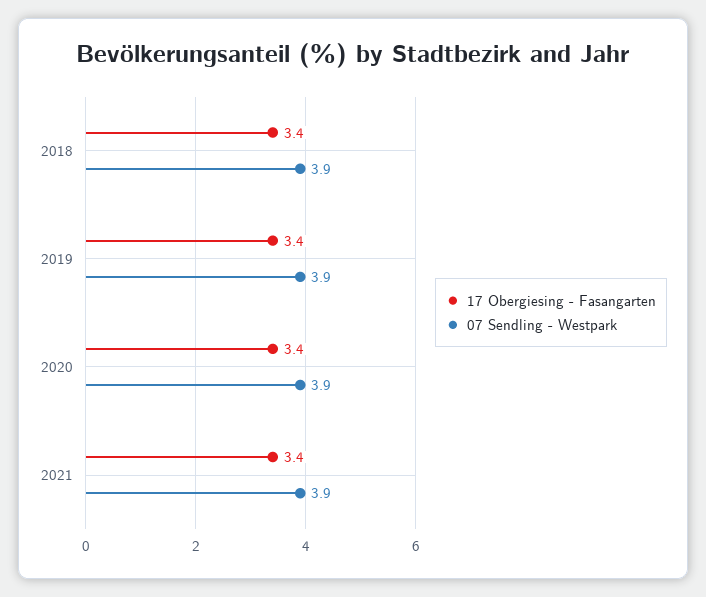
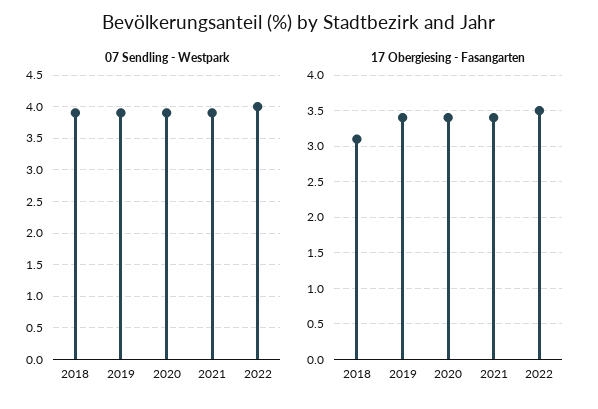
17 Obergiesing - Fasangarten, 2018: 3.4 -> 3.1
07 Sendling - Westpark, 2022: none -> 4
17 Obergiesing - Fasangarten, 2022: none -> 3.5

